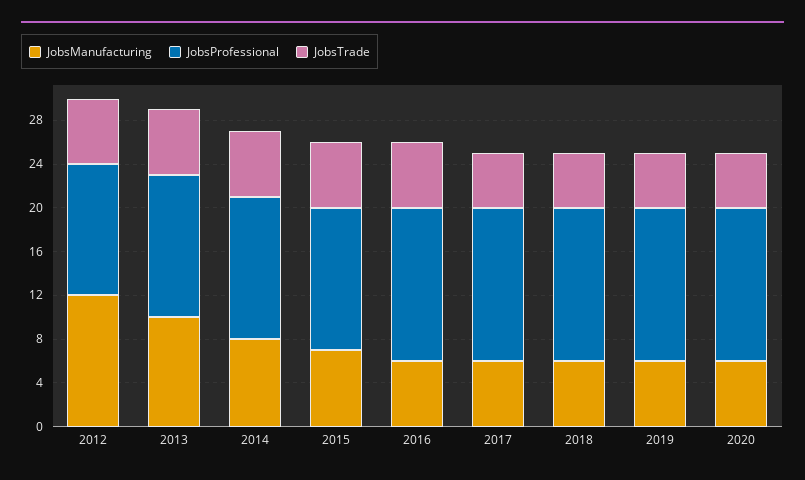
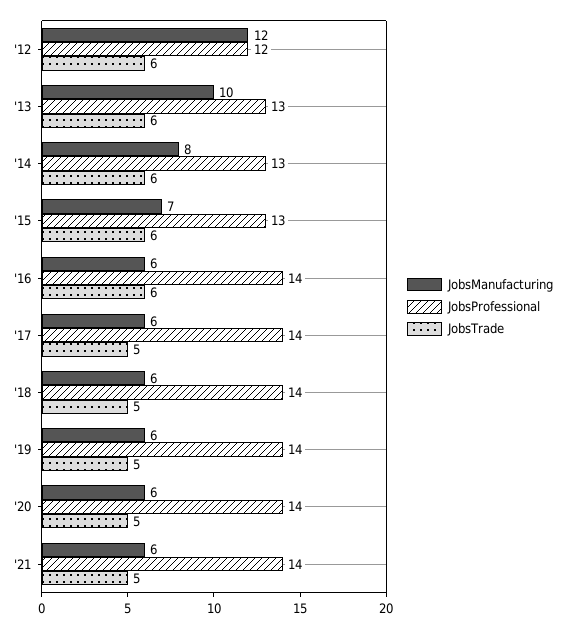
JobsManufacturing, '21: none -> 6
JobsProfessional, '21: none -> 14
JobsTrade, '21: none -> 5

